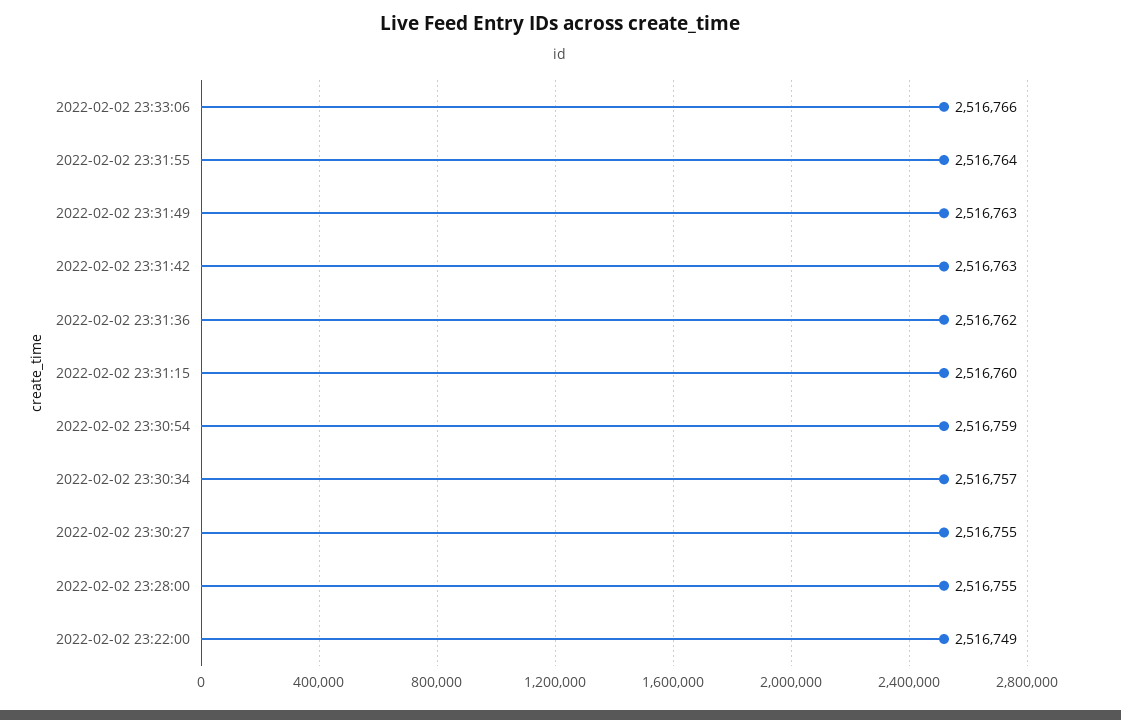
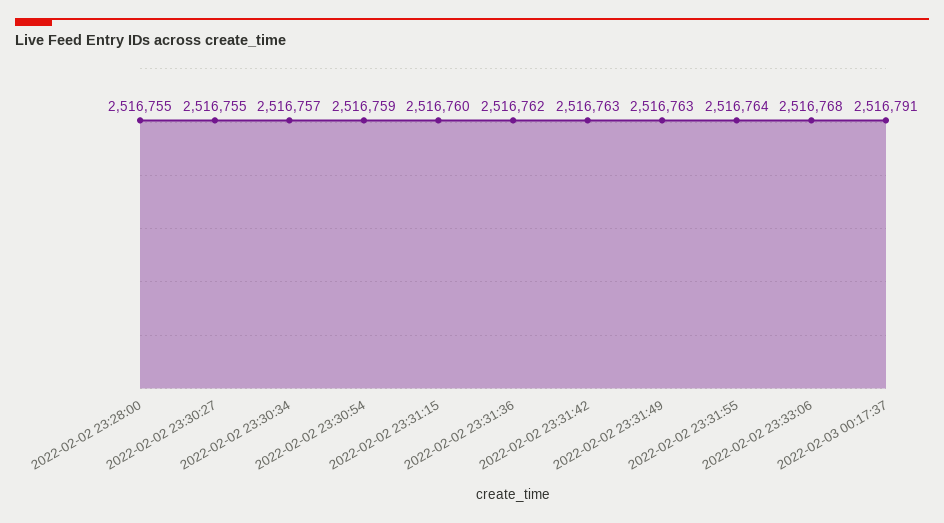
2022-02-02 23:33:06: 2516766 -> 2516768
2022-02-02 23:22:00: 2516749 -> none
2022-02-03 00:17:37: none -> 2516791

